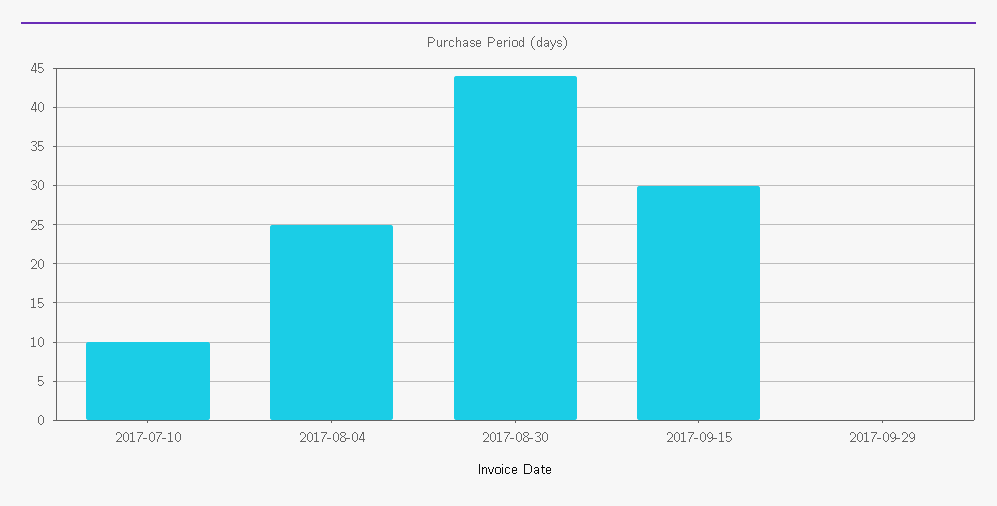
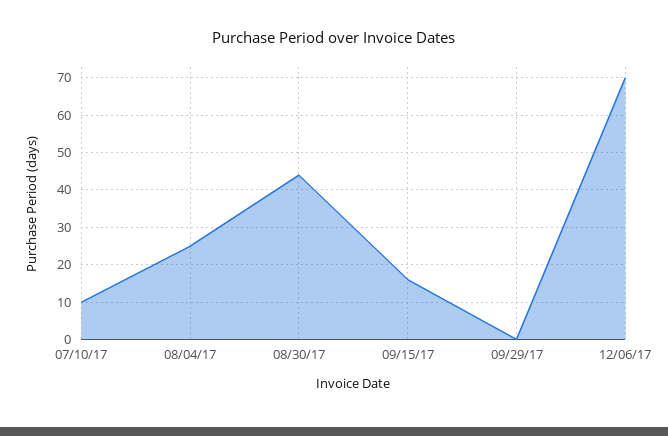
2017-09-15: 30 -> 15
12/06/17: none -> 70

